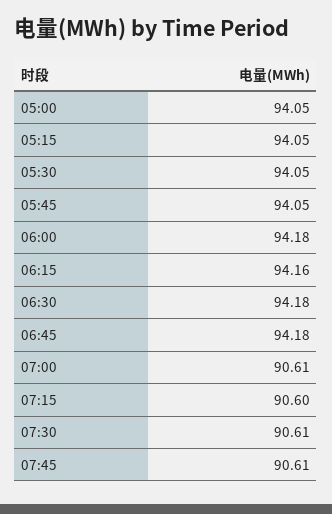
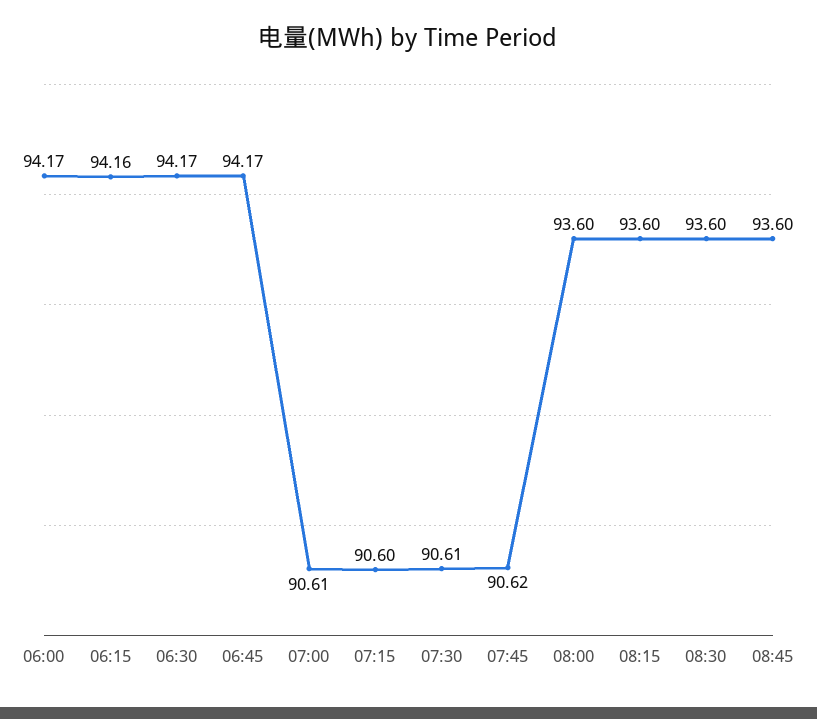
05:00: 94.05 -> none
05:15: 94.05 -> none
05:30: 94.05 -> none
05:45: 94.05 -> none
06:00: 94.18 -> 94.17
06:30: 94.18 -> 94.17
06:45: 94.18 -> 94.17
07:45: 90.61 -> 90.62
08:00: none -> 93.6
08:15: none -> 93.6
08:30: none -> 93.6
08:45: none -> 93.6

